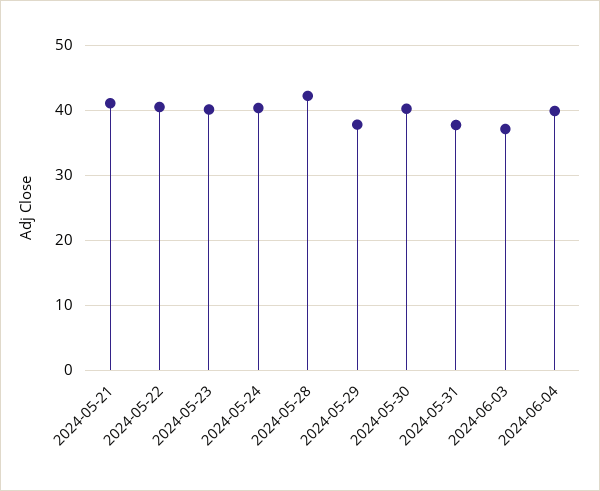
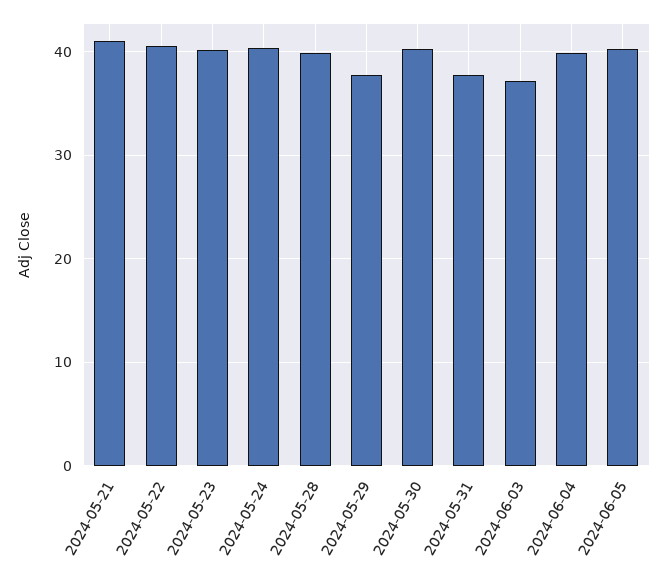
2024-05-28: 42 -> 40
2024-06-05: none -> 40

